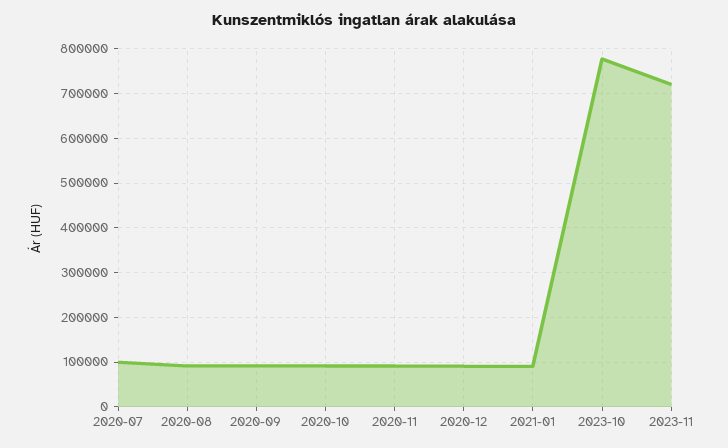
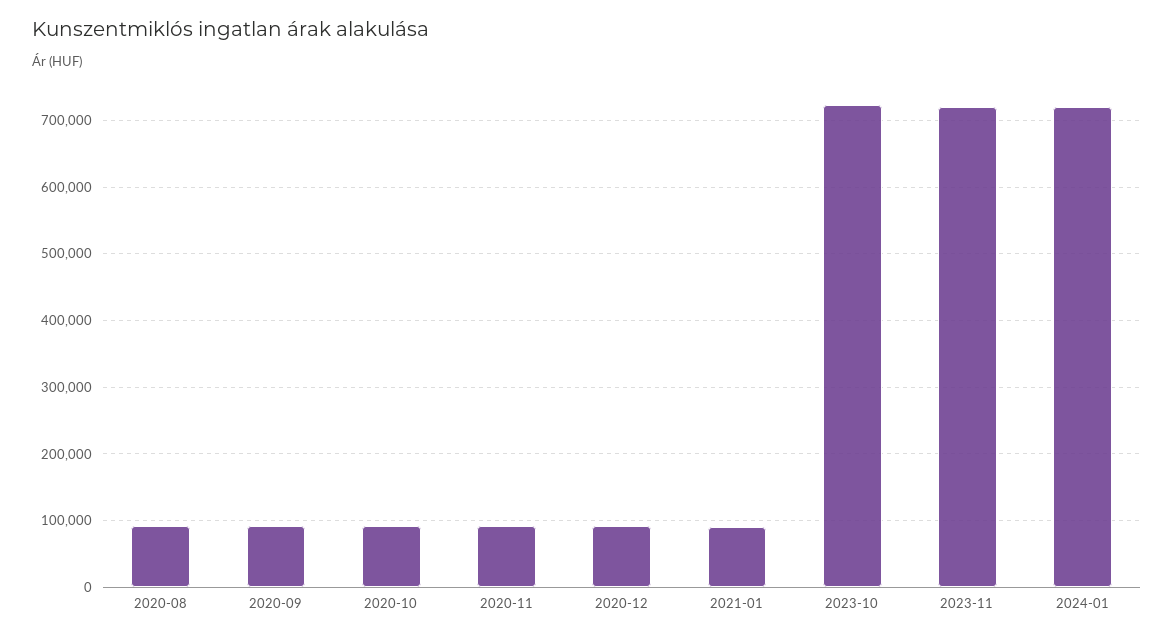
2020-07: 100000 -> none
2023-10: 780000 -> 720000
2024-01: none -> 720000

